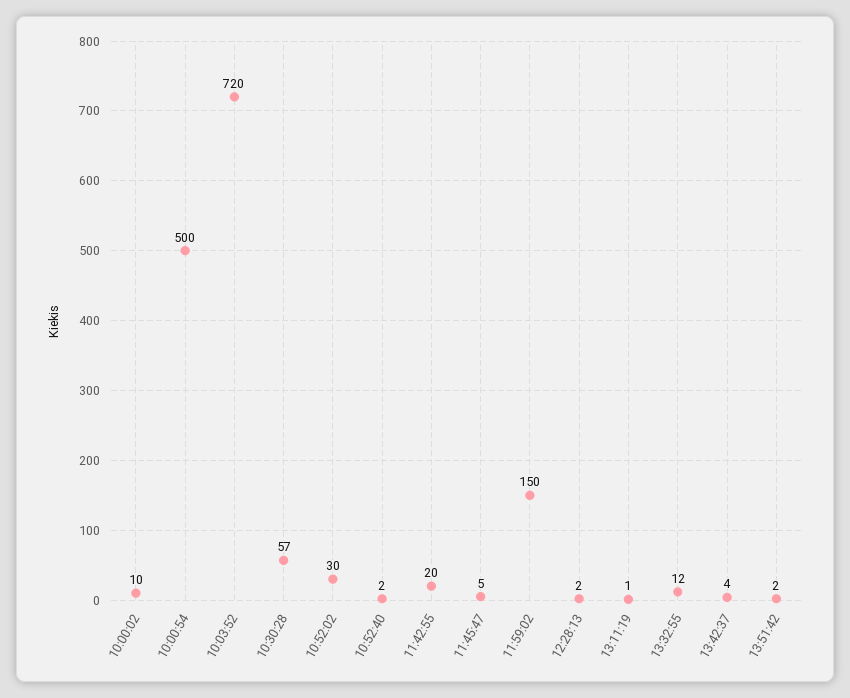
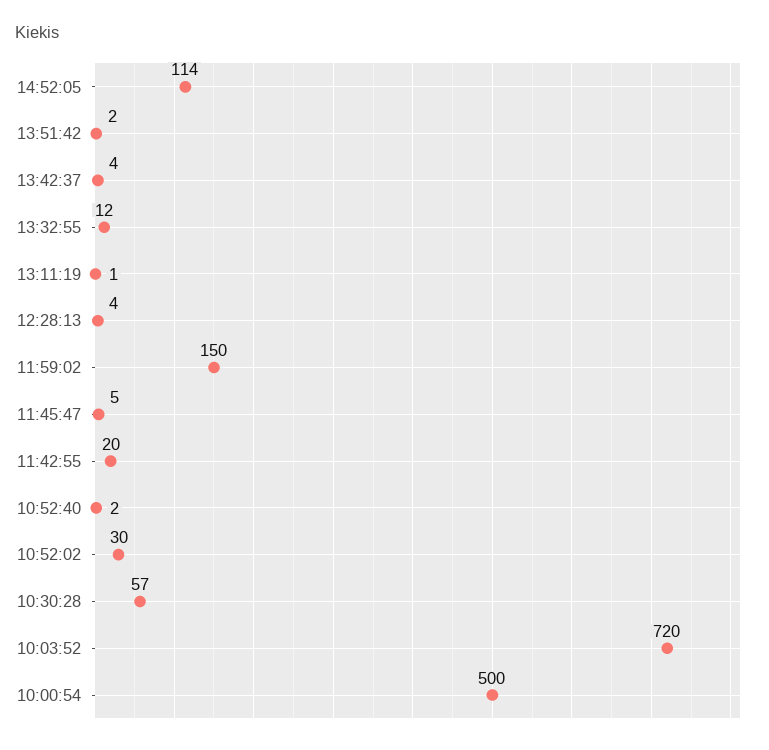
10:00:02: 10 -> none
12:28:13: 2 -> 4
14:52:05: none -> 114

